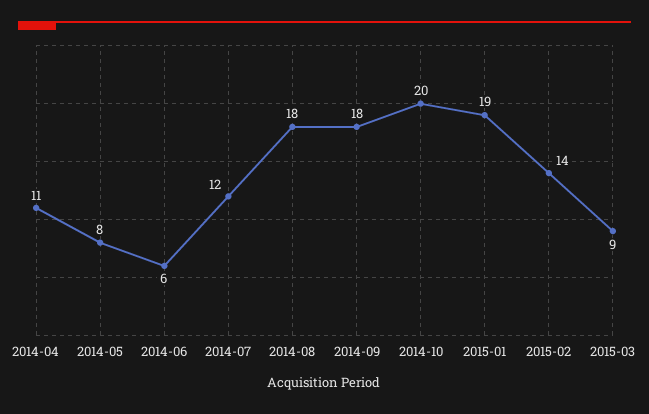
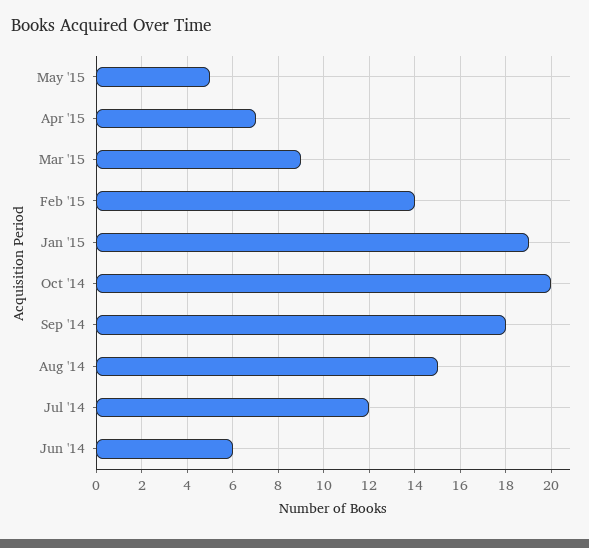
2014-04: 11 -> none
2014-05: 8 -> none
2014-08: 18 -> 15
May '15: none -> 5
Apr '15: none -> 7

